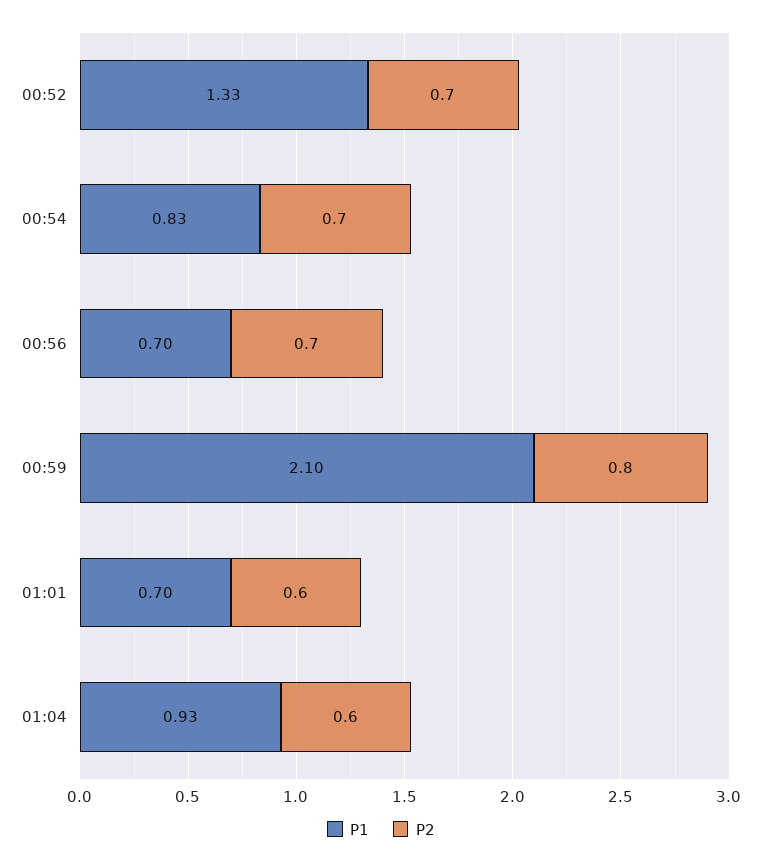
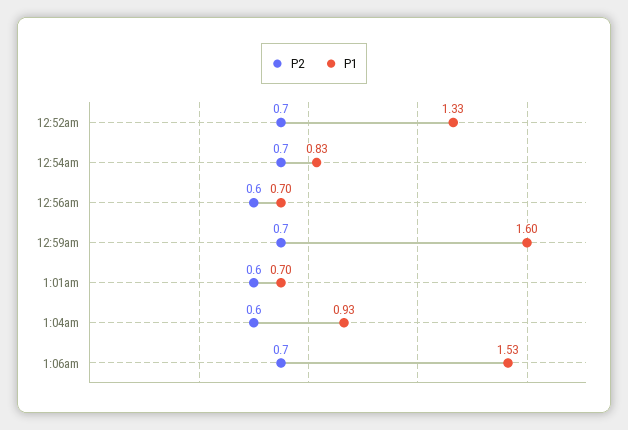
P2, 00:56: 0.7 -> 0.6
P1, 00:59: 2.1 -> 1.6
P2, 00:59: 0.8 -> 0.7
P2, 1:06am: none -> 0.7
P1, 1:06am: none -> 1.53

